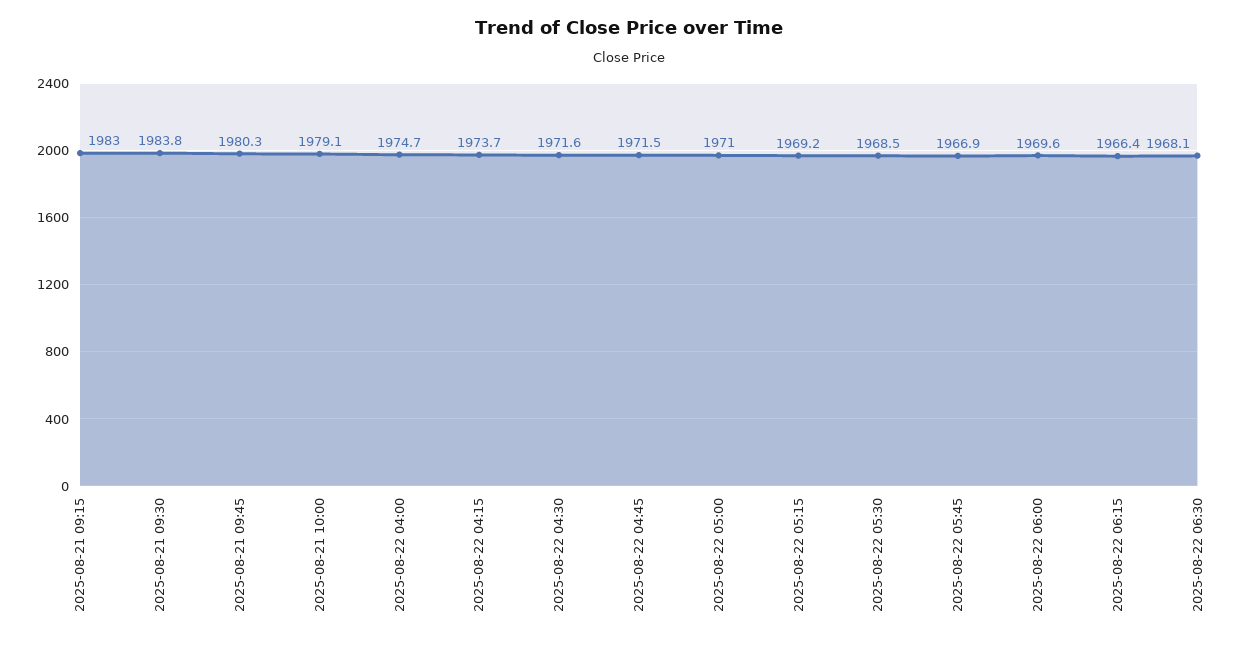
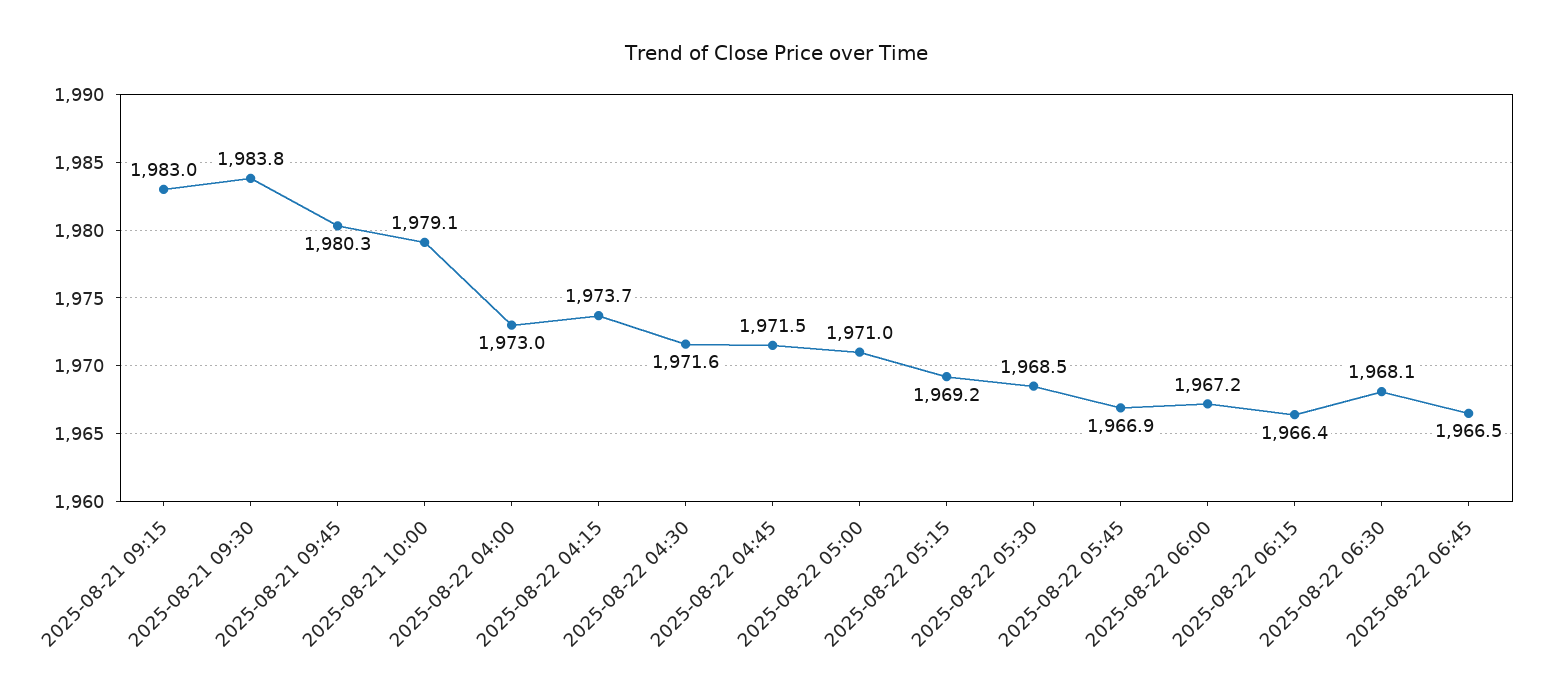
2025-08-22 04:00: 1974.7 -> 1973
2025-08-22 06:00: 1969.6 -> 1967.2
2025-08-22 06:45: none -> 1966.5

